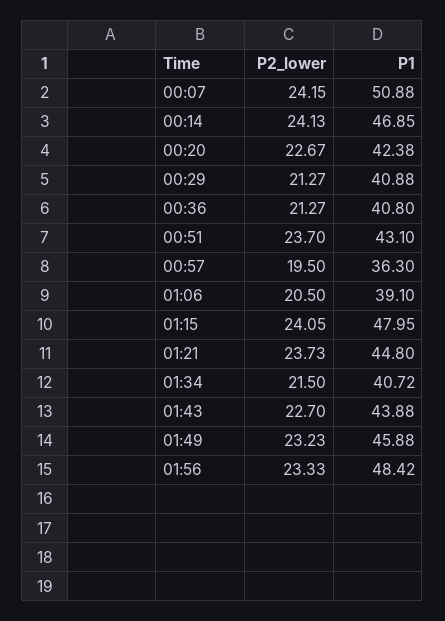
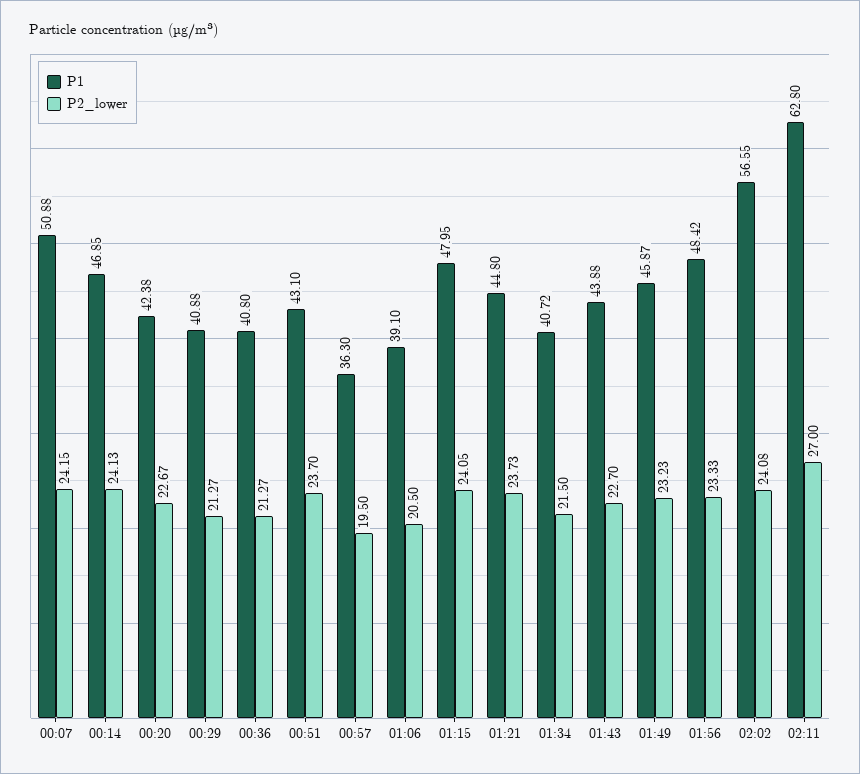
P1, 01:49: 45.88 -> 45.87
P1, 02:02: none -> 56.55
P2_lower, 02:02: none -> 24.08
P1, 02:11: none -> 62.8
P2_lower, 02:11: none -> 27

